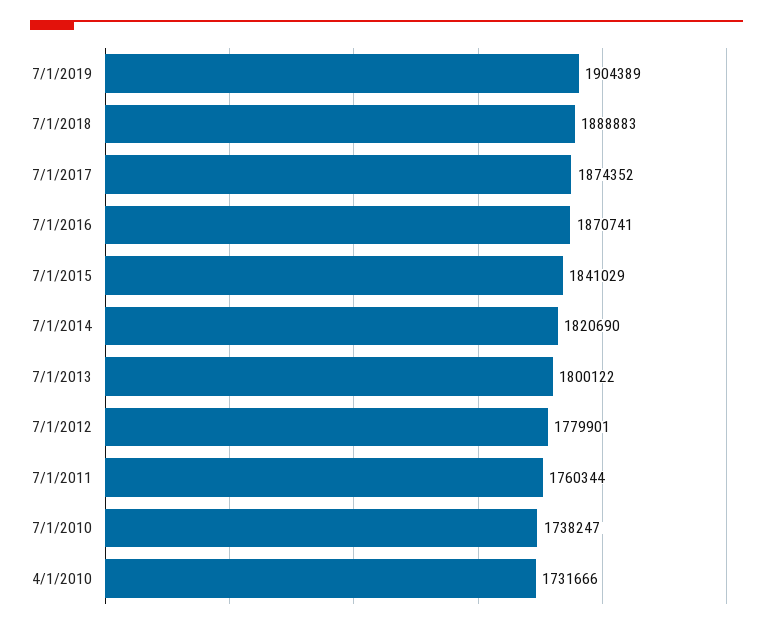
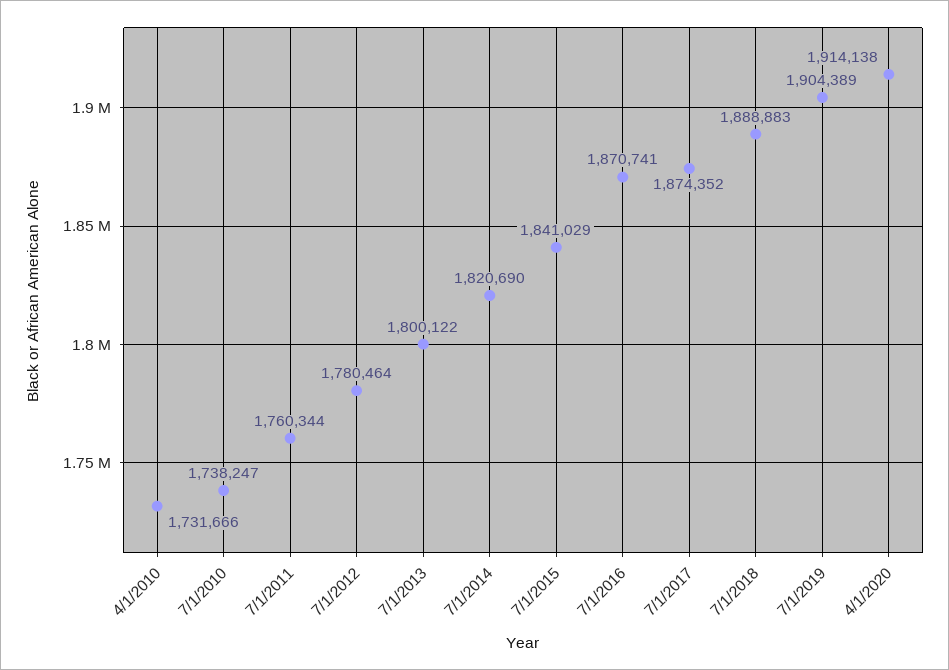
7/1/2012: 1779901 -> 1780464
4/1/2020: none -> 1914138

